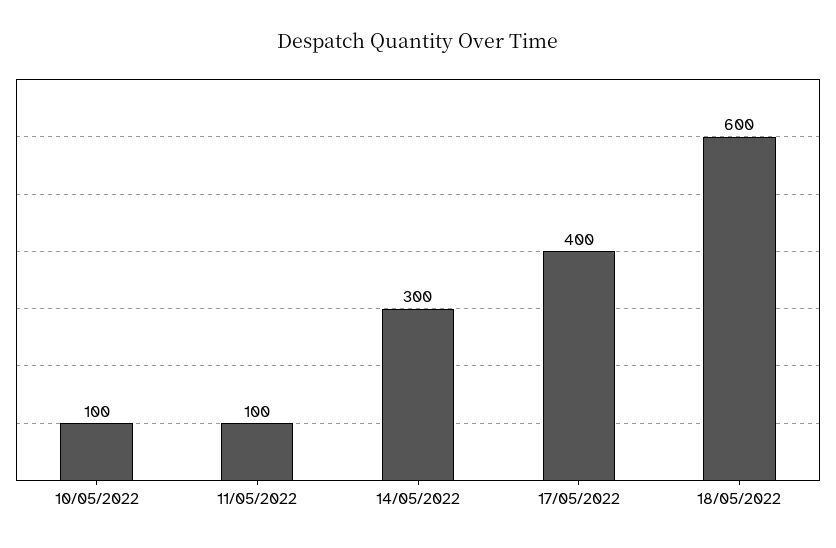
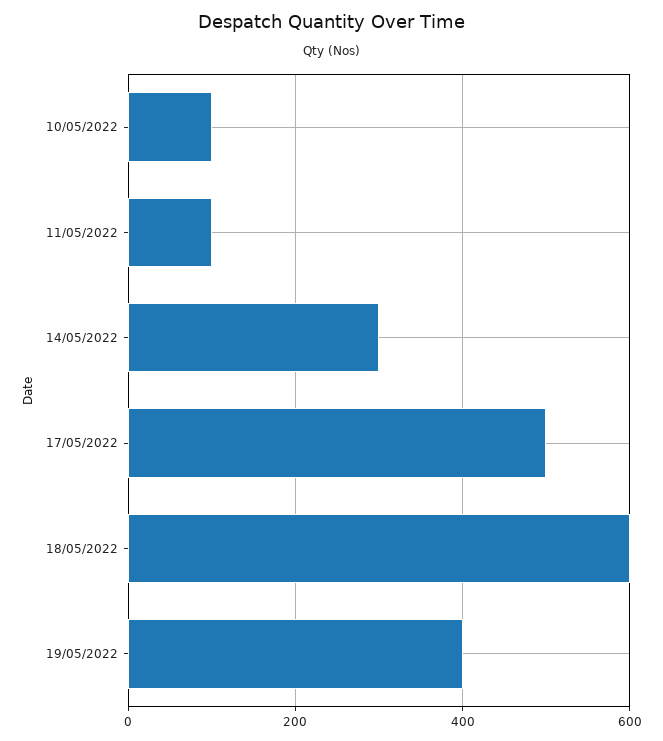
17/05/2022: 400 -> 500
19/05/2022: none -> 400

